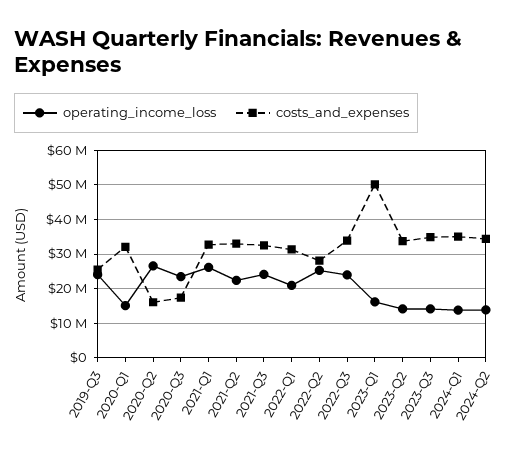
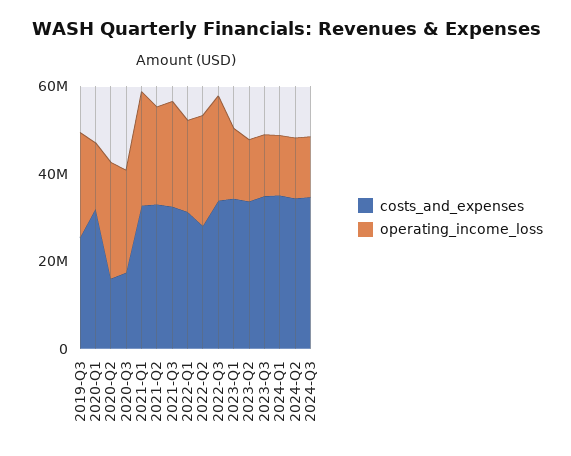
costs_and_expenses, 2023-Q1: 50000000 -> 35000000
costs_and_expenses, 2024-Q3: none -> 35000000
operating_income_loss, 2024-Q3: none -> 15000000

